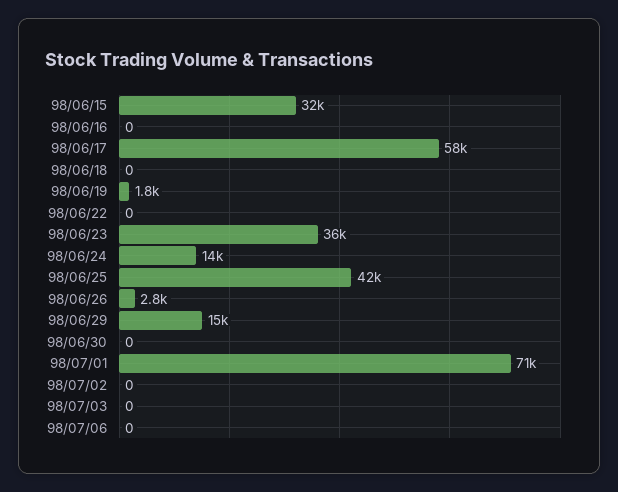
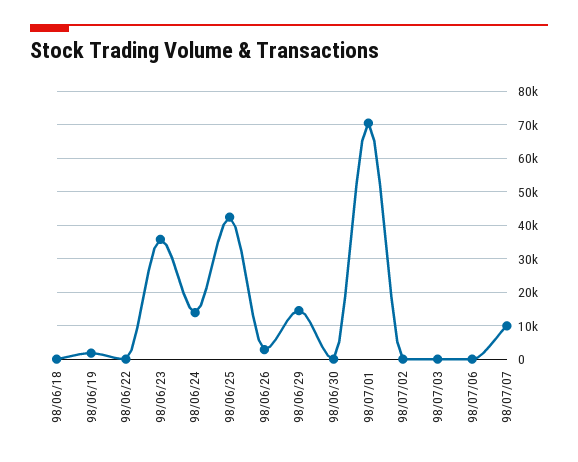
98/06/15: 32000 -> none
98/06/16: 0 -> none
98/06/17: 58000 -> none
98/07/07: none -> 10000

